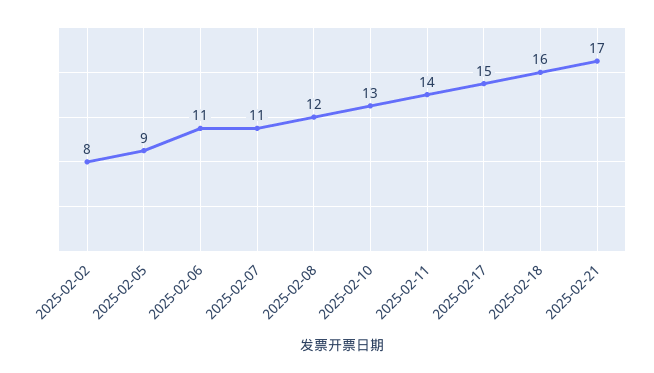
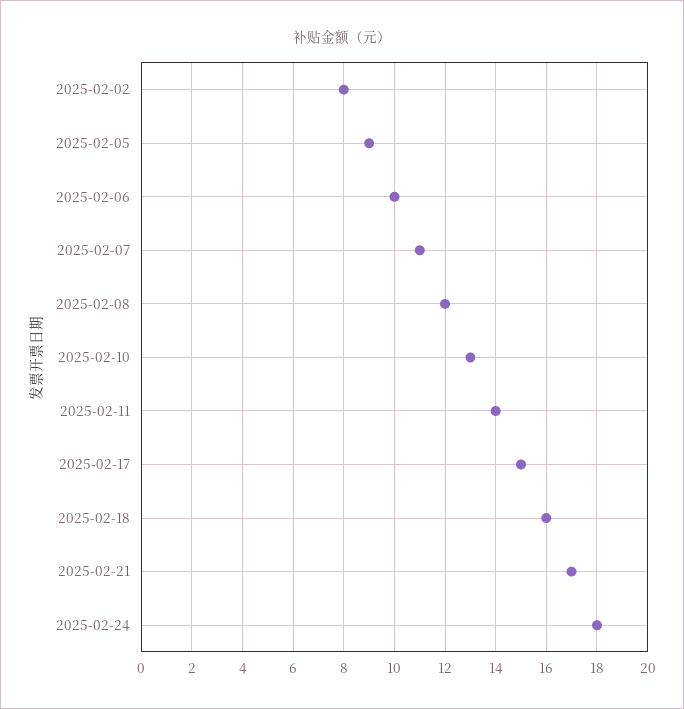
2025-02-06: 11 -> 10
2025-02-24: none -> 18

